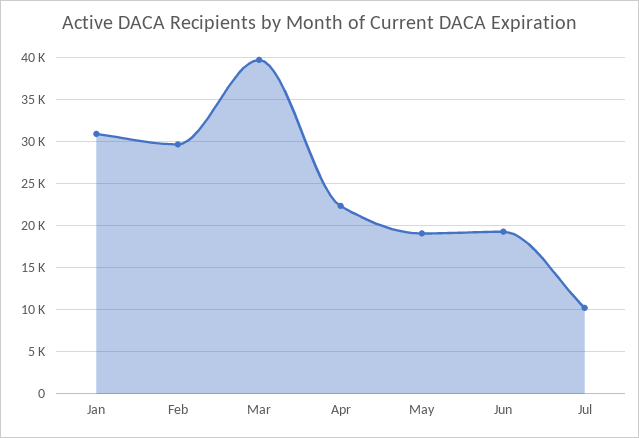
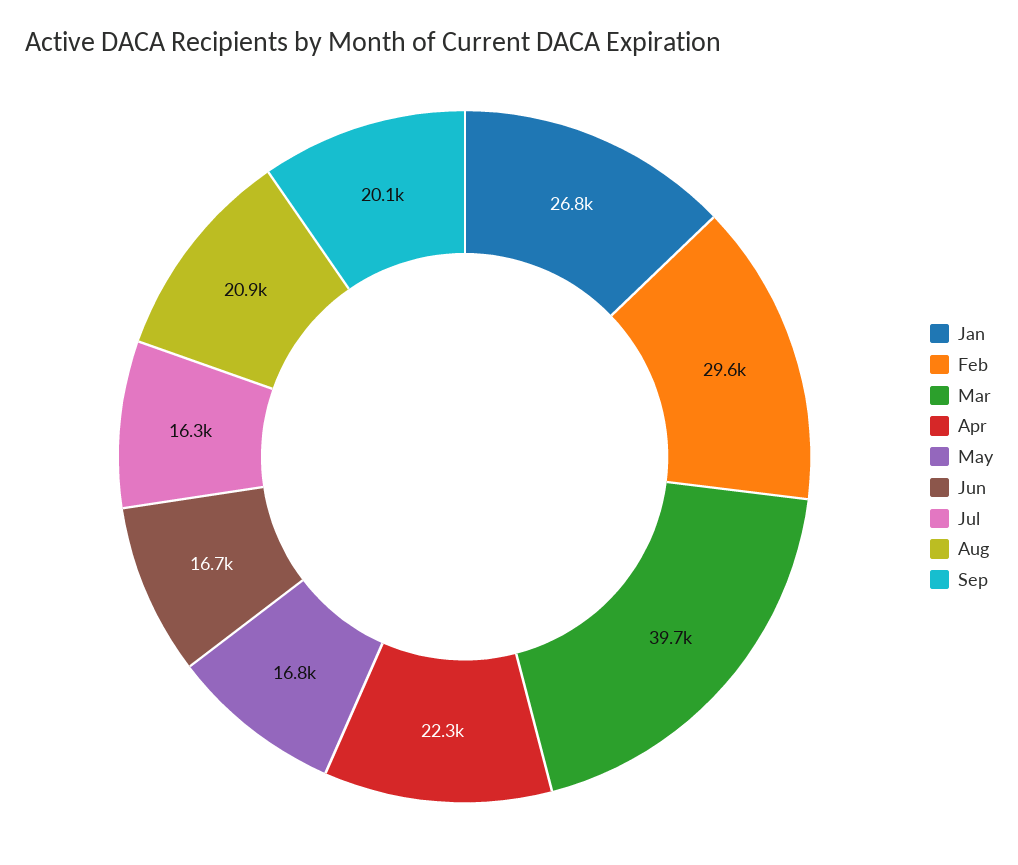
Jan: 31000 -> 26800
May: 19000 -> 16800
Jun: 19000 -> 16700
Jul: 10000 -> 16300
Aug: none -> 20900
Sep: none -> 20100

